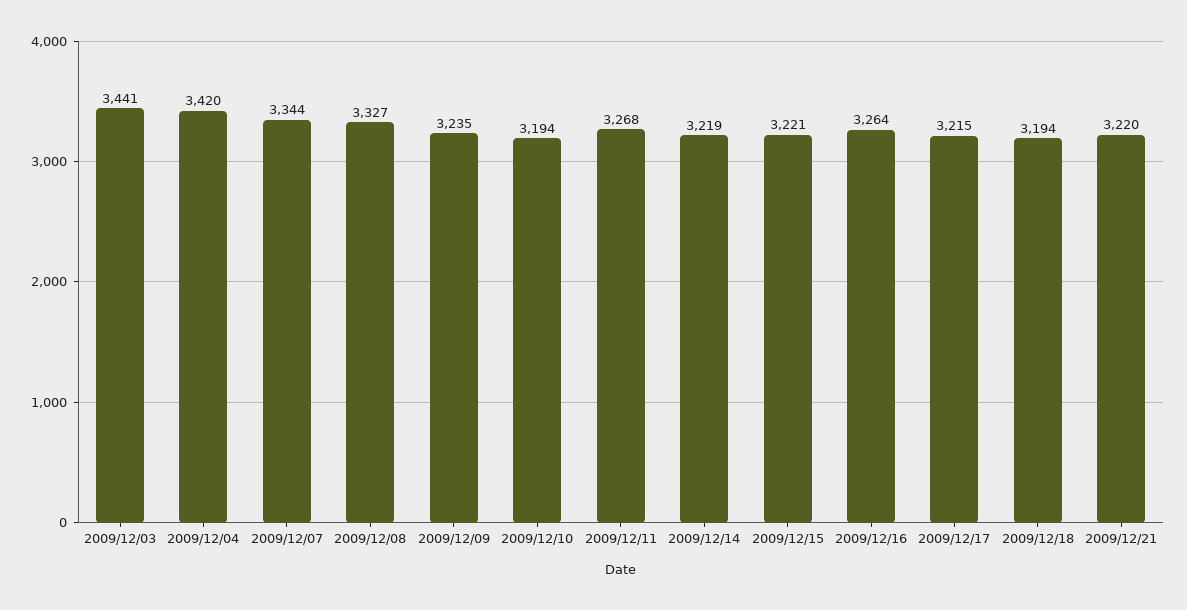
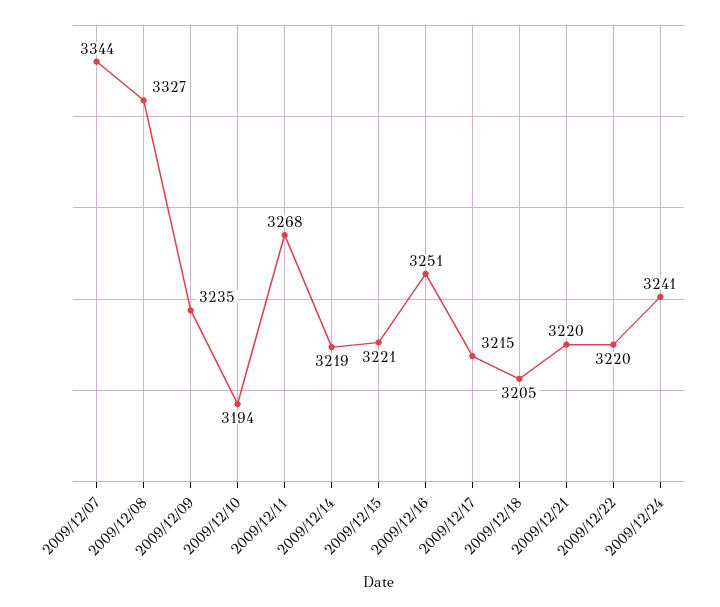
2009/12/03: 3441 -> none
2009/12/04: 3420 -> none
2009/12/16: 3264 -> 3251
2009/12/18: 3194 -> 3205
2009/12/22: none -> 3220
2009/12/24: none -> 3241

